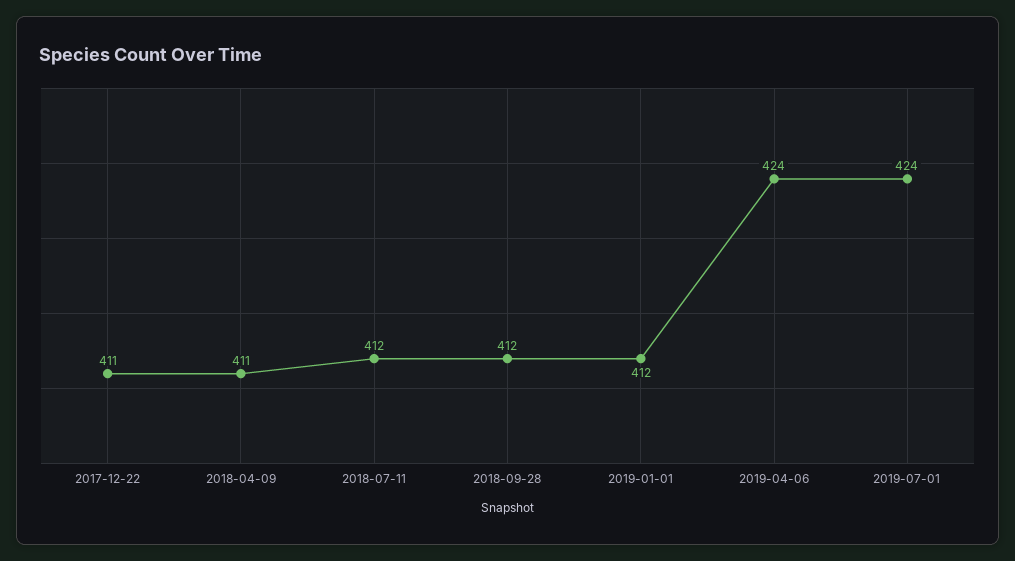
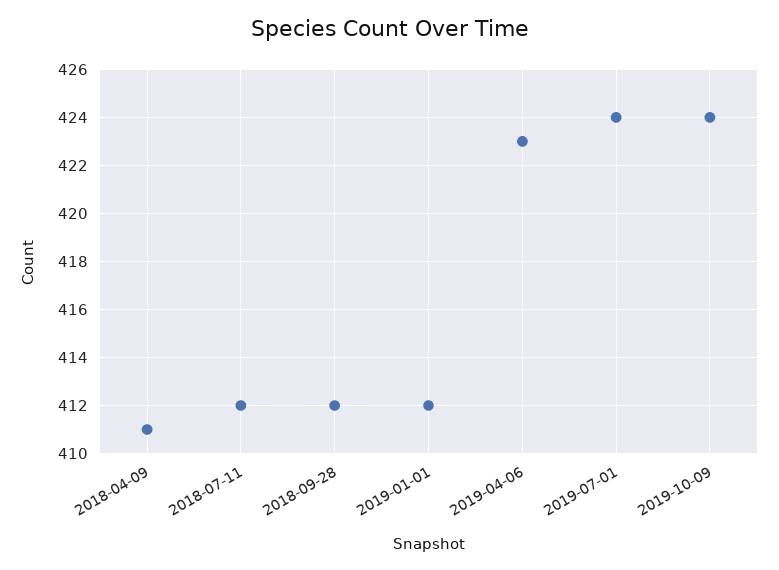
2017-12-22: 411 -> none
2019-04-06: 424 -> 423
2019-10-09: none -> 424

